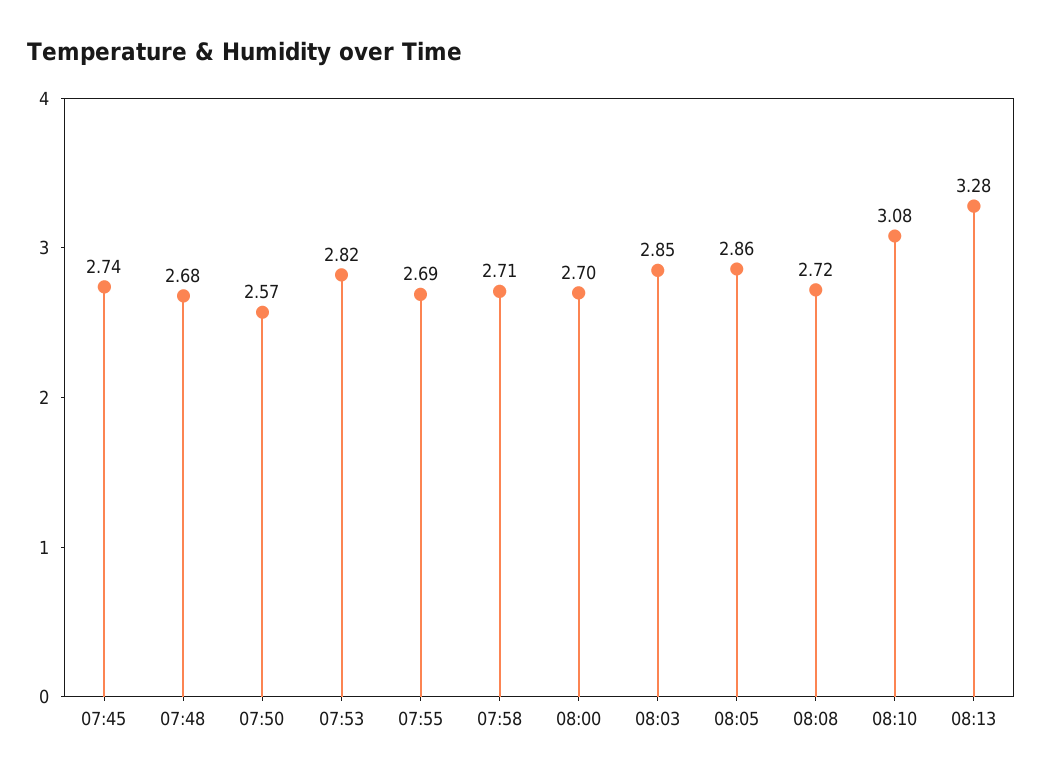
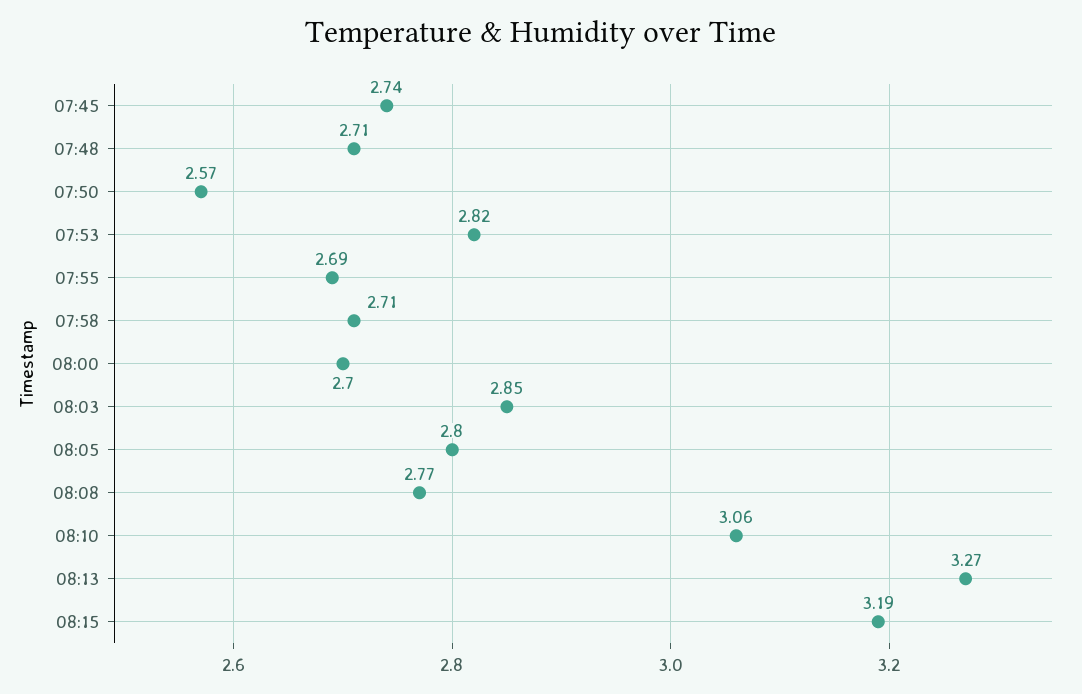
07:48: 2.68 -> 2.71
08:05: 2.86 -> 2.8
08:08: 2.72 -> 2.77
08:10: 3.08 -> 3.06
08:13: 3.28 -> 3.27
08:15: none -> 3.19

